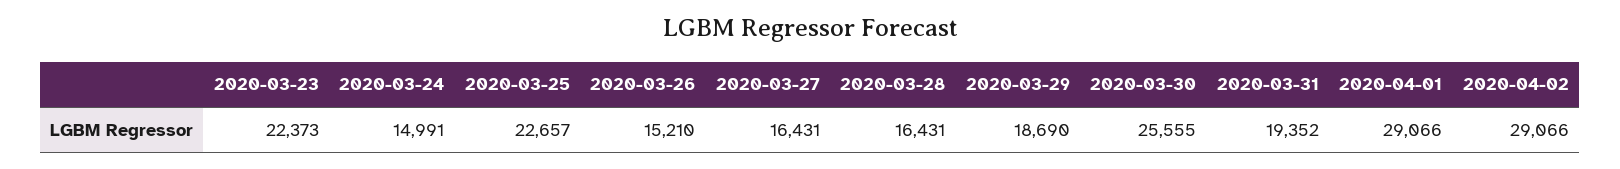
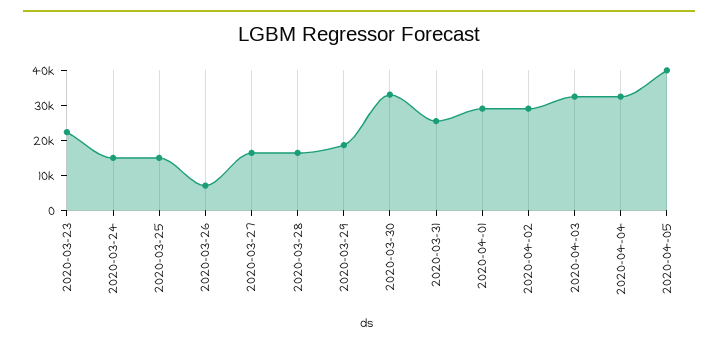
2020-03-25: 22657 -> 15000
2020-03-26: 15210 -> 7500
2020-03-30: 25555 -> 32500
2020-03-31: 19352 -> 25000
2020-04-03: none -> 32500
2020-04-04: none -> 32500
2020-04-05: none -> 40000

